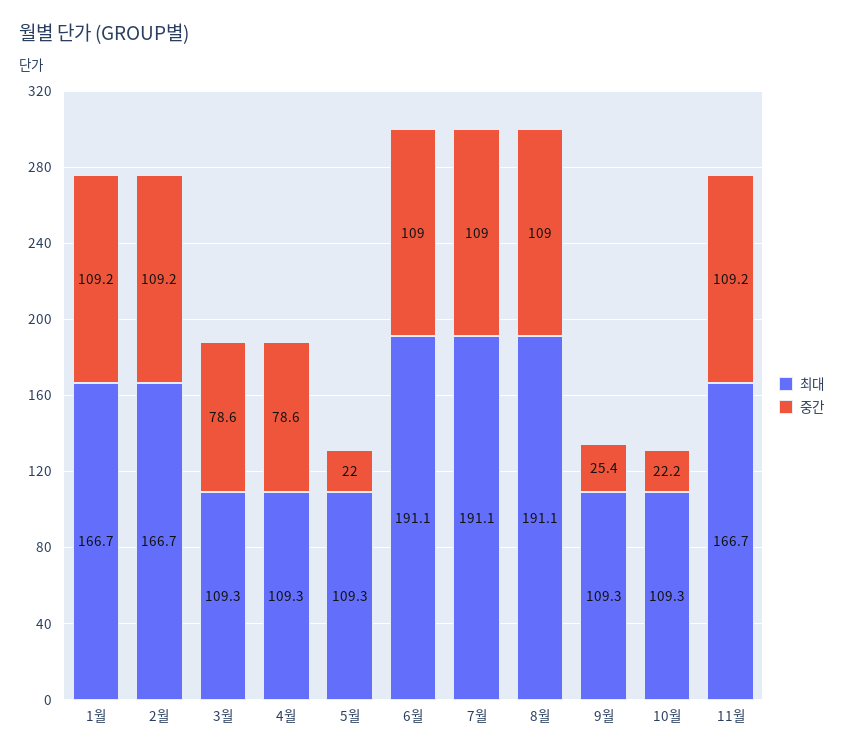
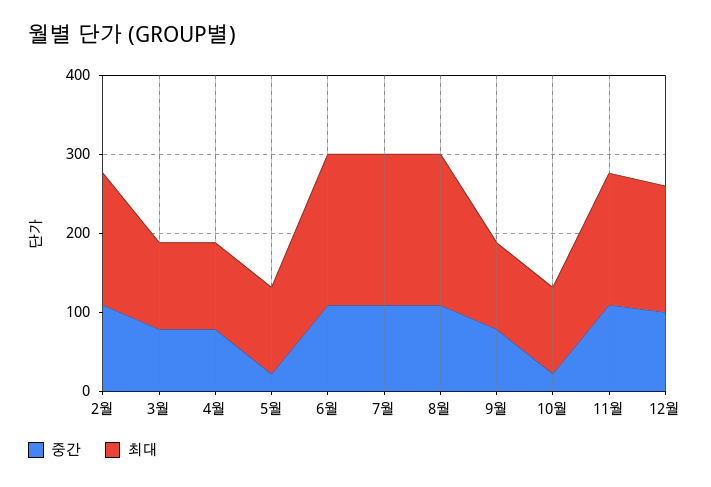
최대, 1월: 166.7 -> none
중간, 1월: 109.2 -> none
중간, 9월: 25.4 -> 80
중간, 12월: none -> 100
최대, 12월: none -> 160

